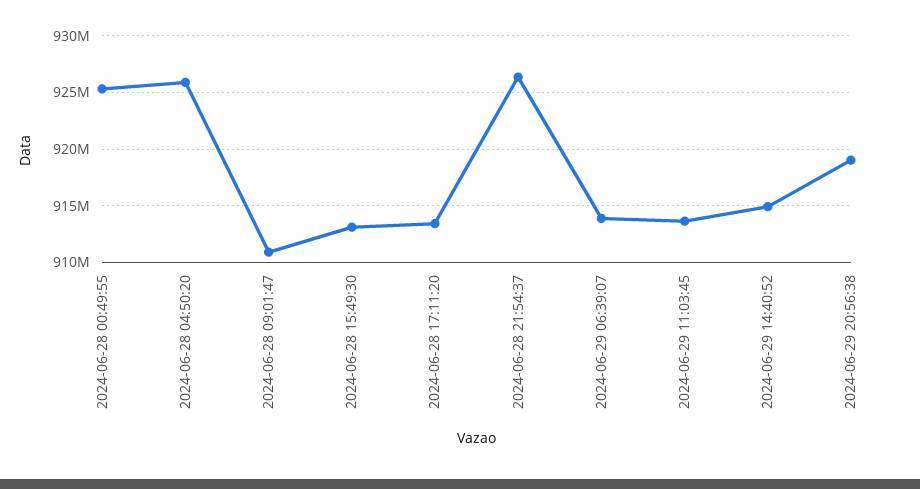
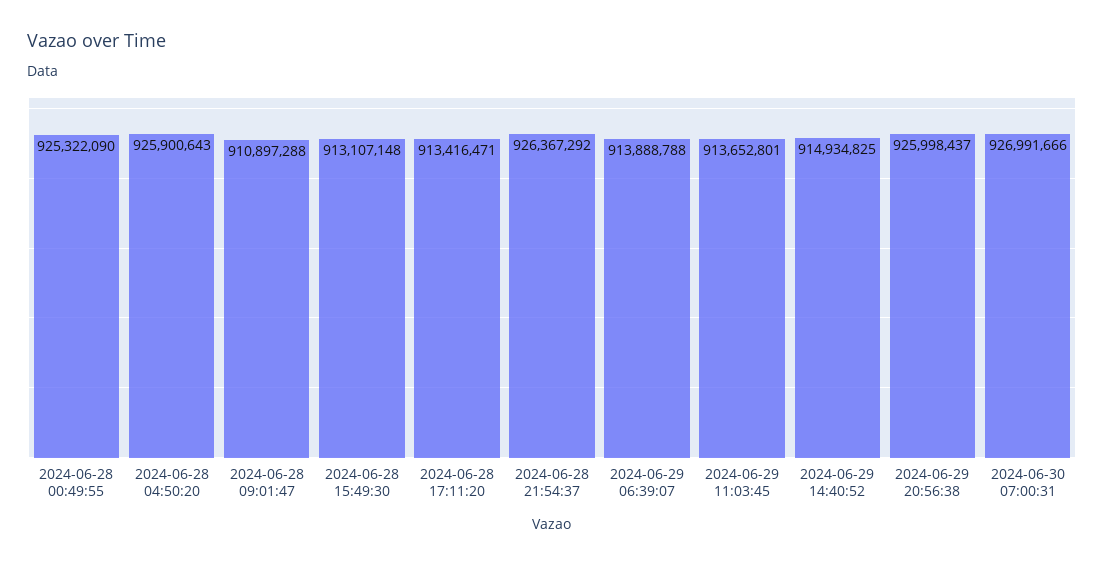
2024-06-29 20:56:38: 919000000 -> 925998437
2024-06-30 07:00:31: none -> 926991666

